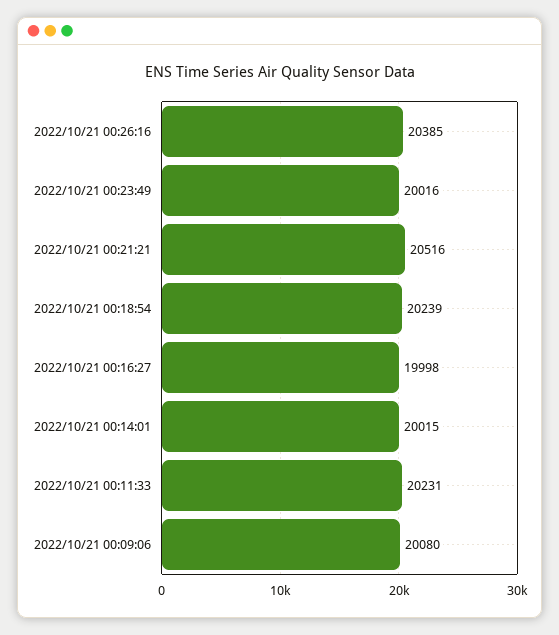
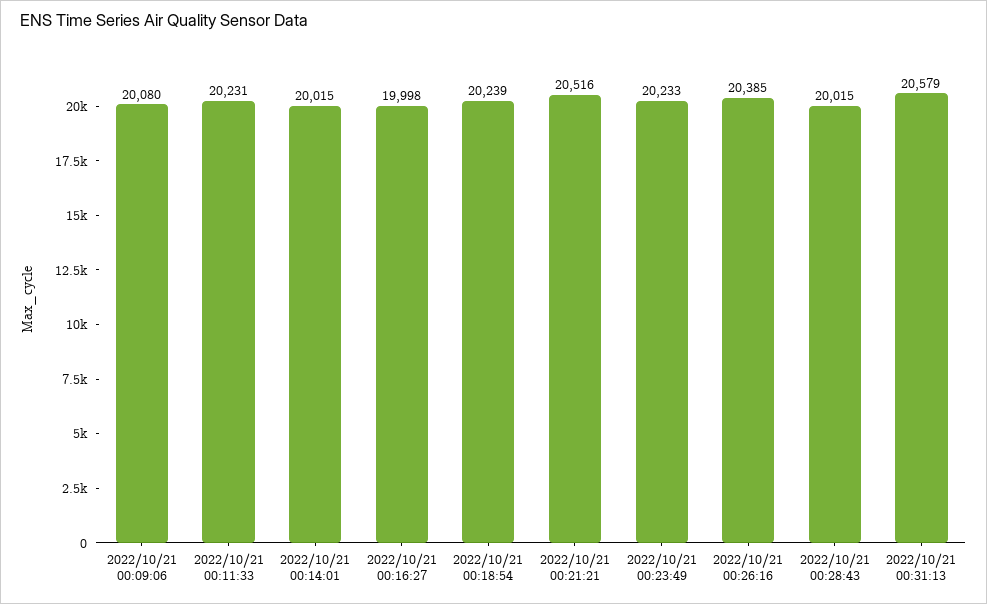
2022/10/21 00:23:49: 20016 -> 20233
2022/10/21 00:28:43: none -> 20015
2022/10/21 00:31:13: none -> 20579

